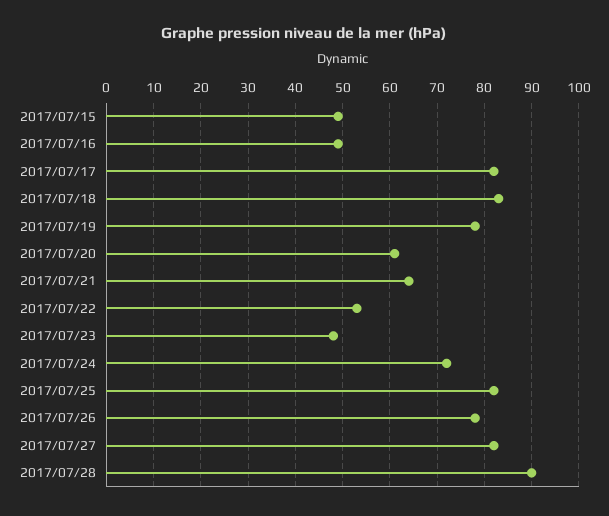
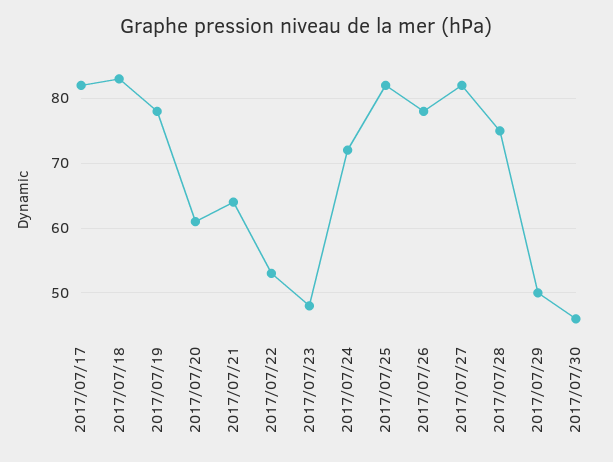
2017/07/15: 50 -> none
2017/07/16: 50 -> none
2017/07/28: 90 -> 75
2017/07/29: none -> 50
2017/07/30: none -> 46

